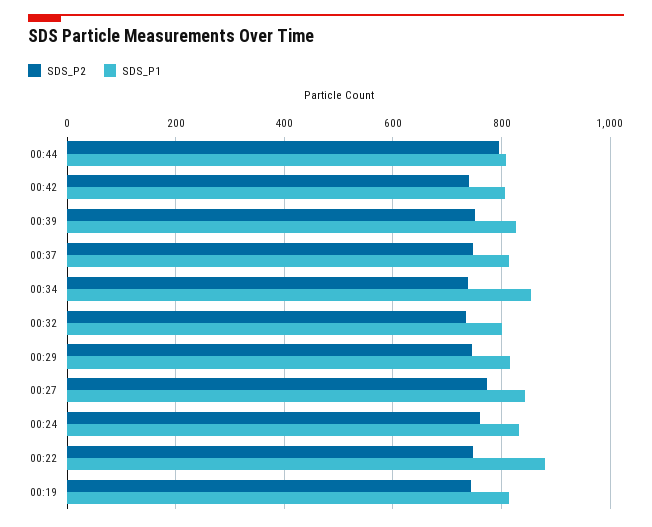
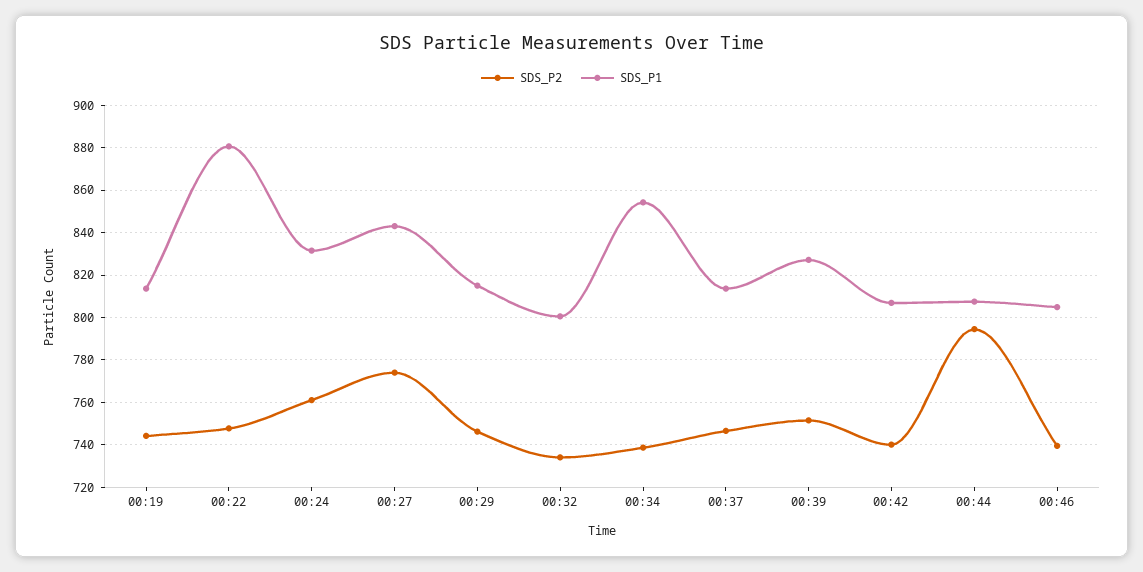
SDS_P2, 00:46: none -> 740
SDS_P1, 00:46: none -> 805

